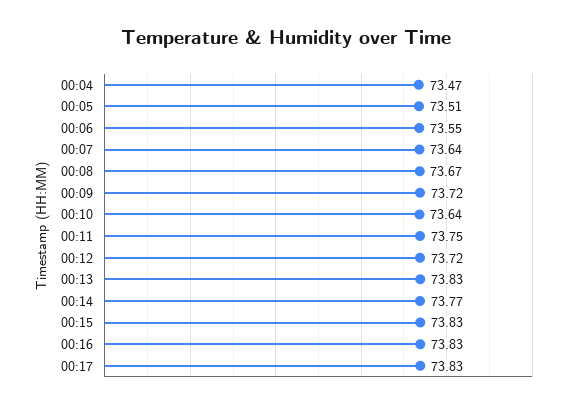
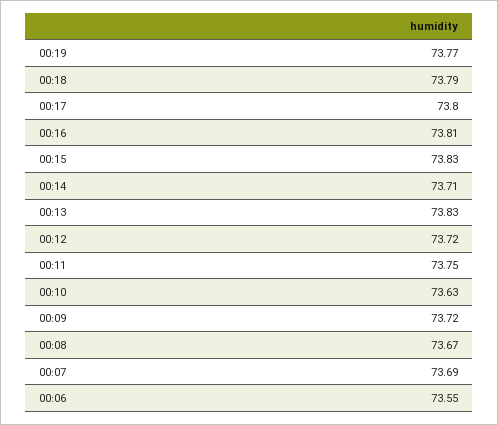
00:04: 73.47 -> none
00:05: 73.51 -> none
00:07: 73.64 -> 73.69
00:10: 73.64 -> 73.63
00:14: 73.77 -> 73.71
00:16: 73.83 -> 73.81
00:17: 73.83 -> 73.8
00:19: none -> 73.77
00:18: none -> 73.79

